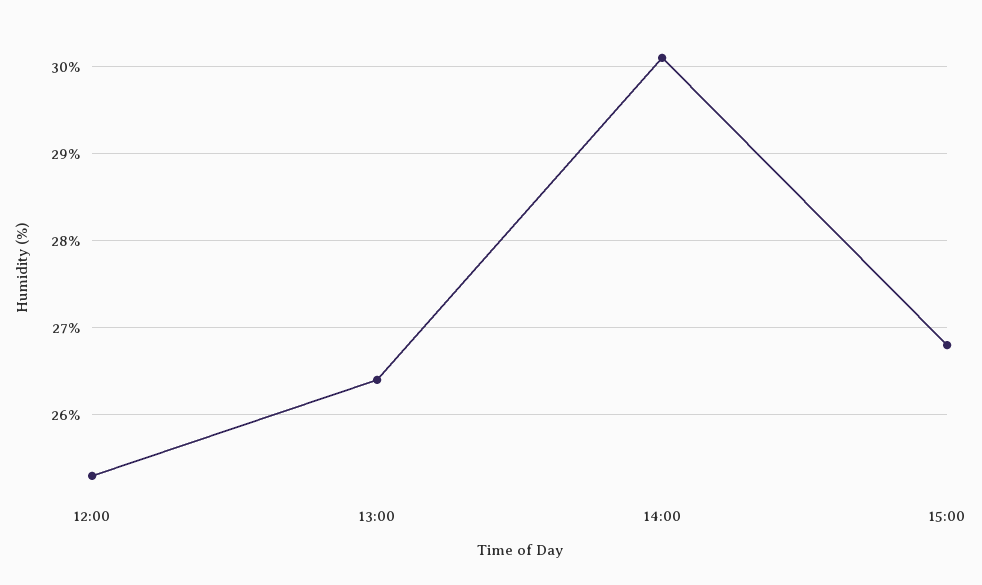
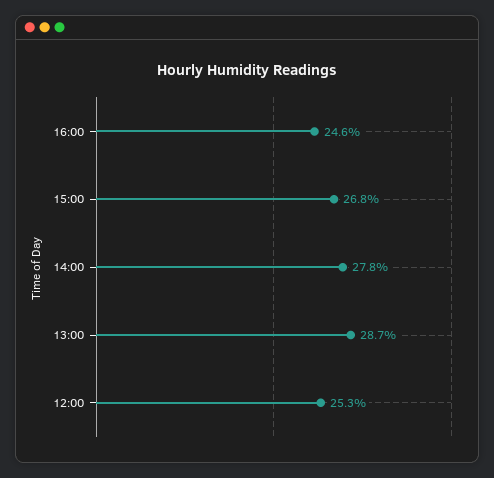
13:00: 26.4 -> 28.7
14:00: 30.1 -> 27.8
16:00: none -> 24.6

